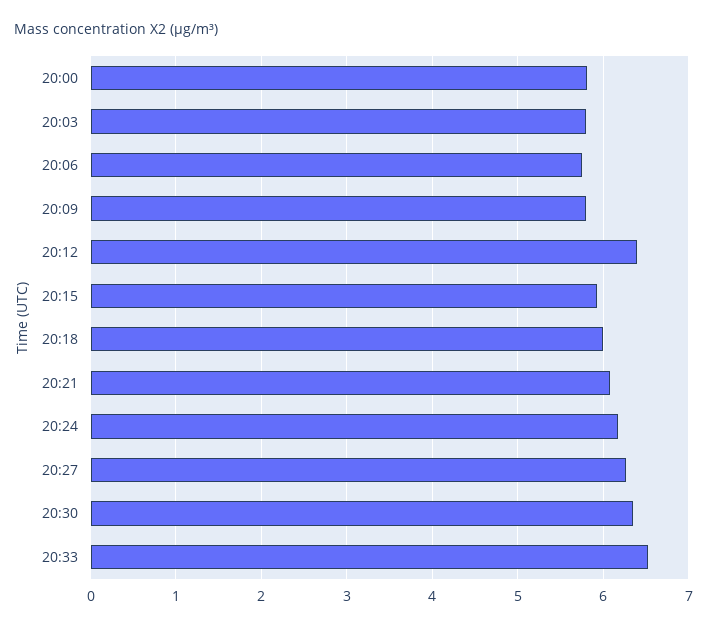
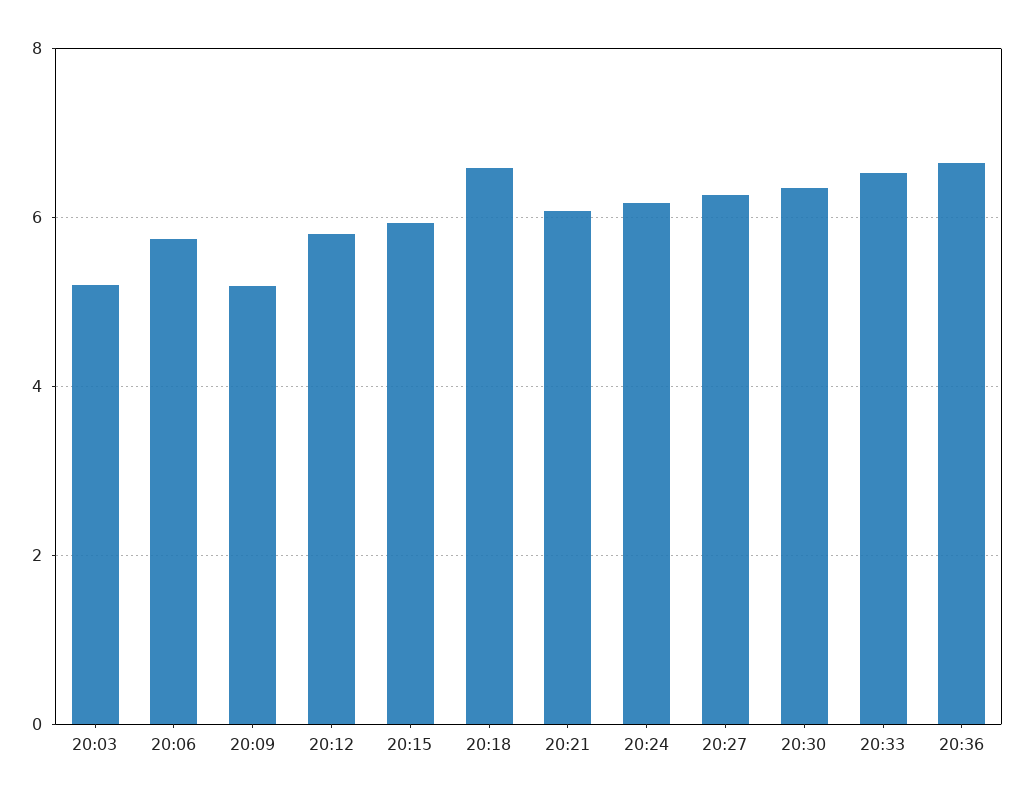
20:00: 5.8 -> none
20:03: 5.8 -> 5.2
20:09: 5.8 -> 5.2
20:12: 6.4 -> 5.8
20:18: 6 -> 6.6
20:36: none -> 6.6

